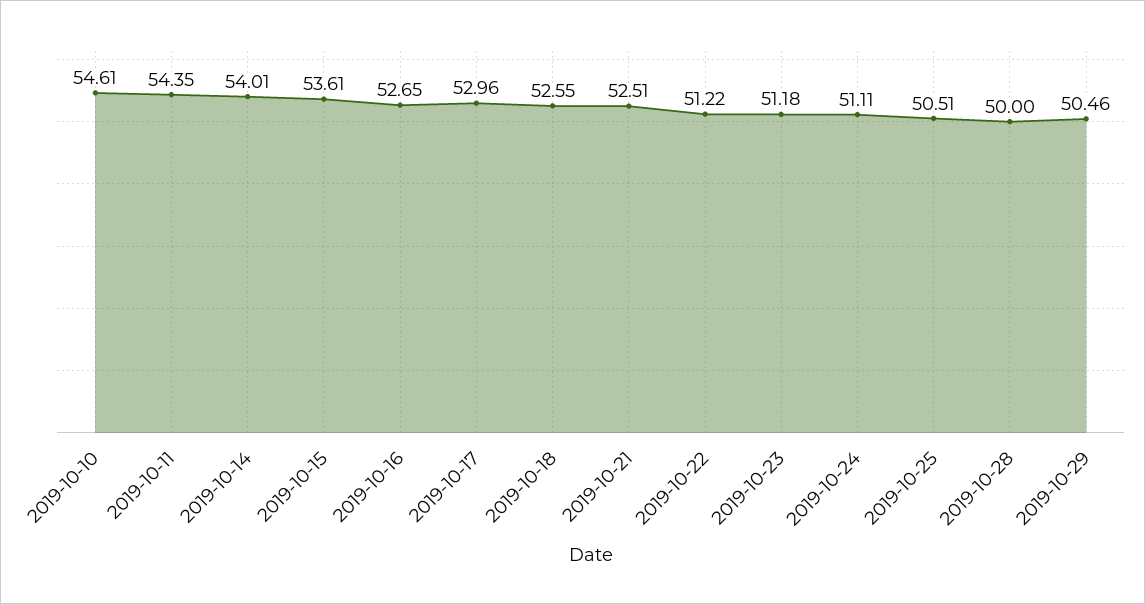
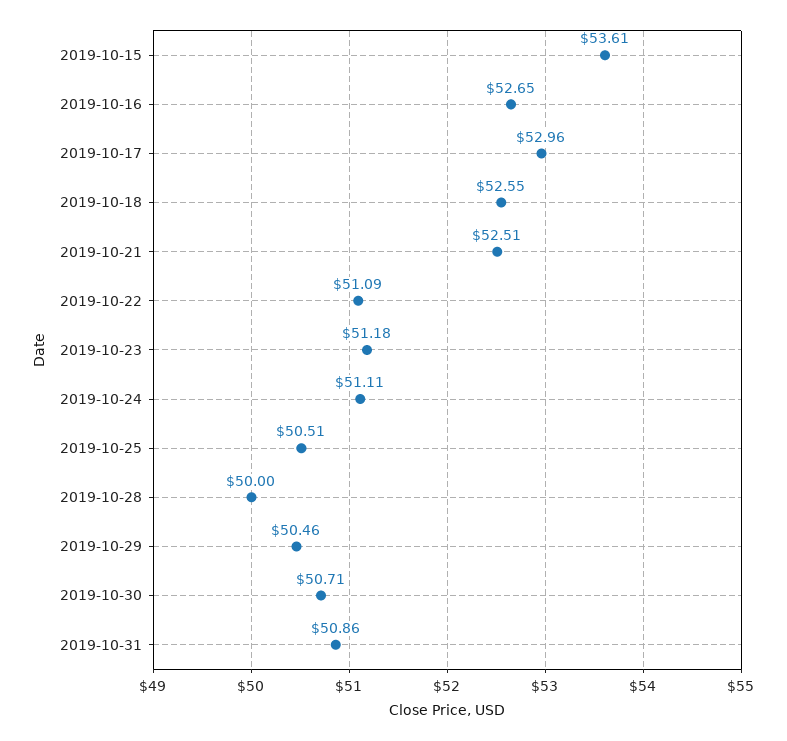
2019-10-10: 54.61 -> none
2019-10-11: 54.35 -> none
2019-10-14: 54.01 -> none
2019-10-22: 51.22 -> 51.09
2019-10-30: none -> 50.71
2019-10-31: none -> 50.86

